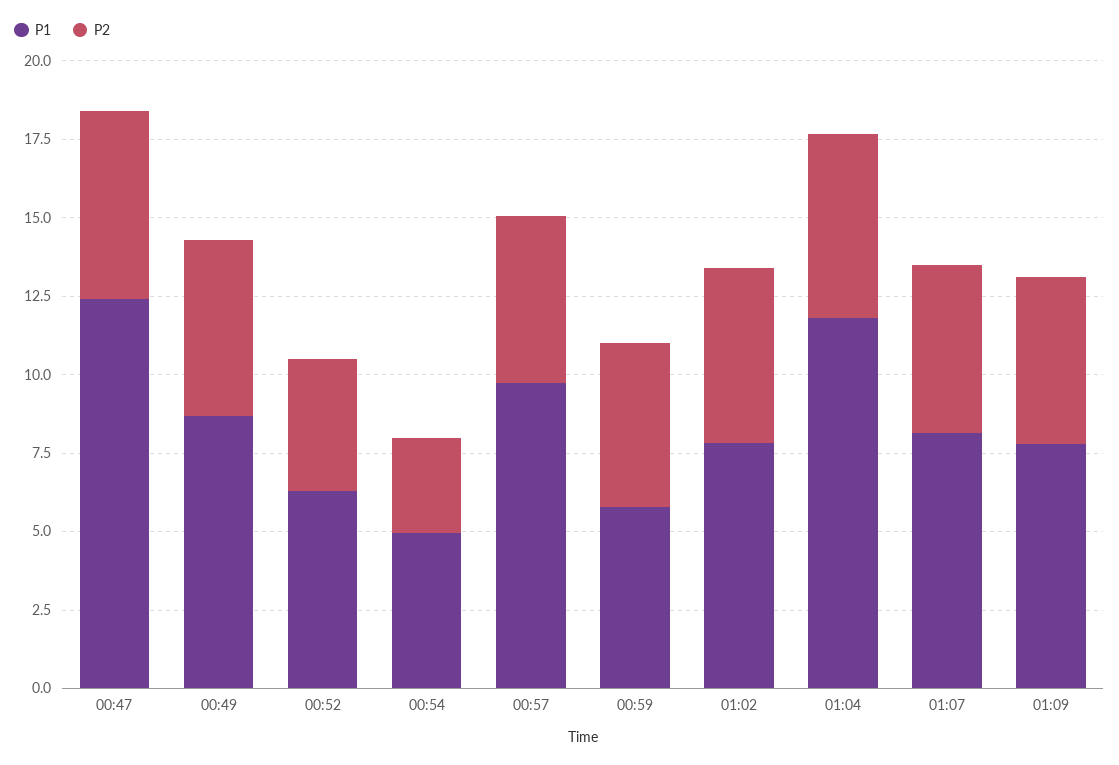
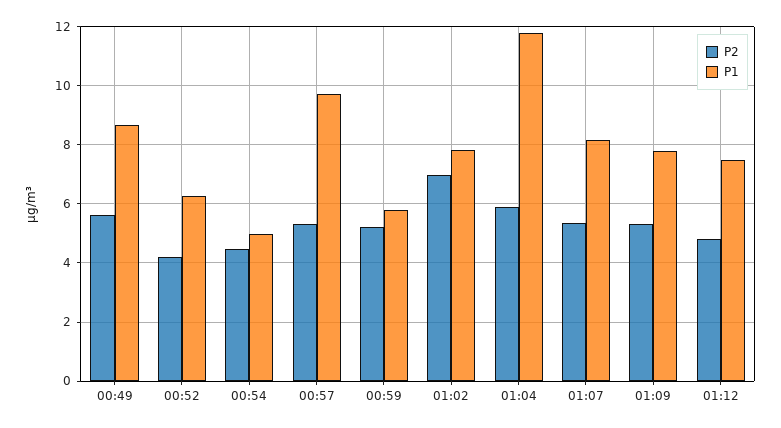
P1, 00:47: 12.5 -> none
P2, 00:47: 6 -> none
P2, 00:54: 3 -> 4.5
P2, 01:02: 5.5 -> 7
P2, 01:12: none -> 4.75
P1, 01:12: none -> 7.5

